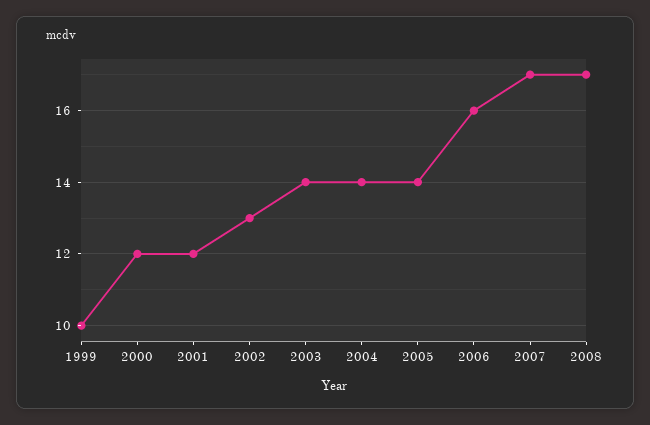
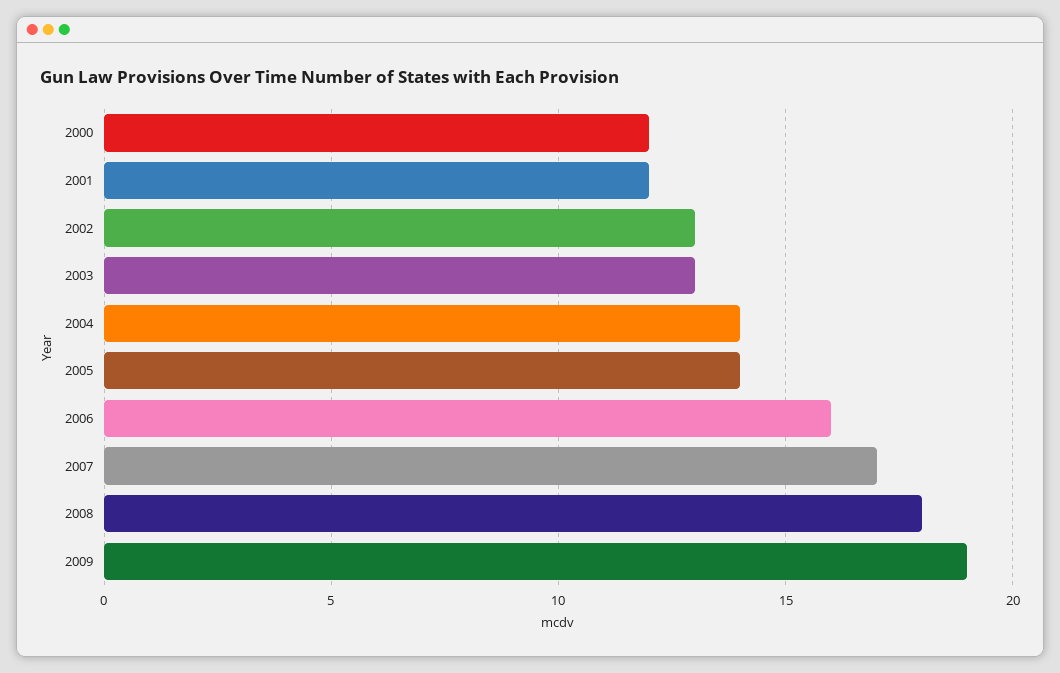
1999: 10 -> none
2003: 14 -> 13
2008: 17 -> 18
2009: none -> 19

